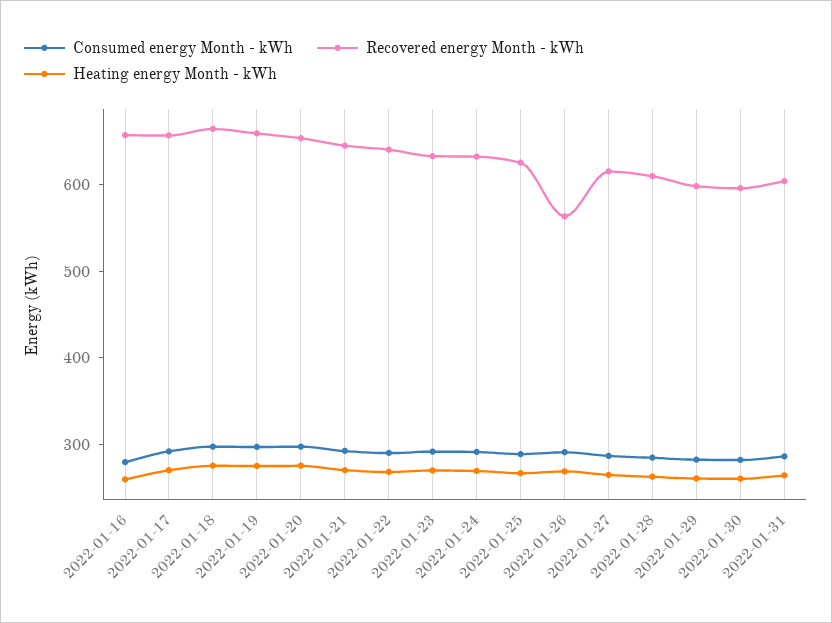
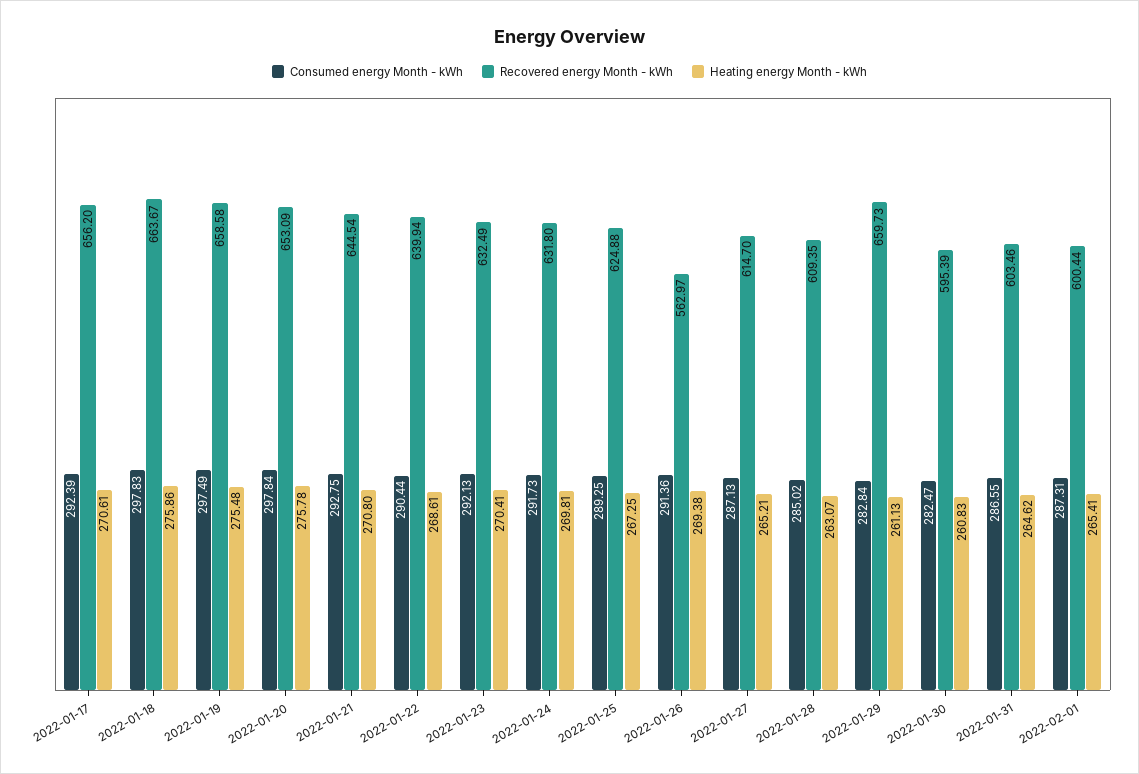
Consumed energy Month - kWh, 2022-01-16: 280 -> none
Recovered energy Month - kWh, 2022-01-16: 660 -> none
Heating energy Month - kWh, 2022-01-16: 260 -> none
Recovered energy Month - kWh, 2022-01-29: 600 -> 659.73
Consumed energy Month - kWh, 2022-02-01: none -> 287.31
Recovered energy Month - kWh, 2022-02-01: none -> 600.44
Heating energy Month - kWh, 2022-02-01: none -> 265.41

